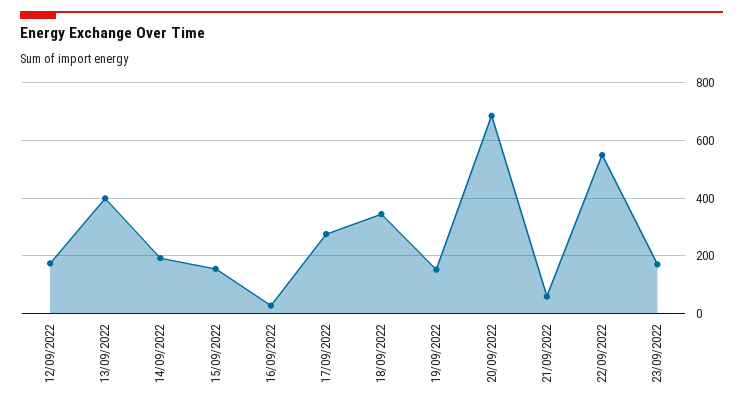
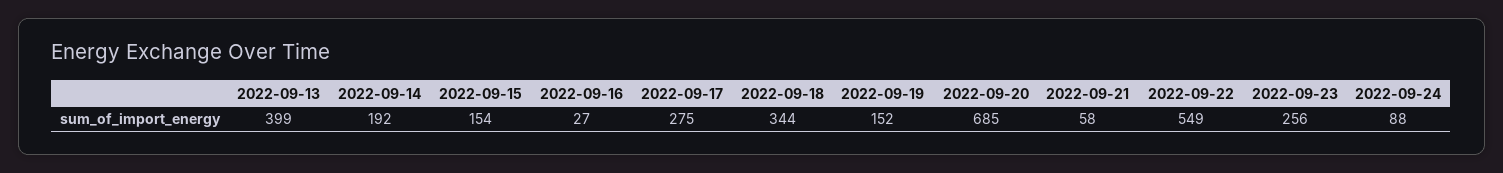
12/09/2022: 175 -> none
23/09/2022: 175 -> 256
2022-09-24: none -> 88

